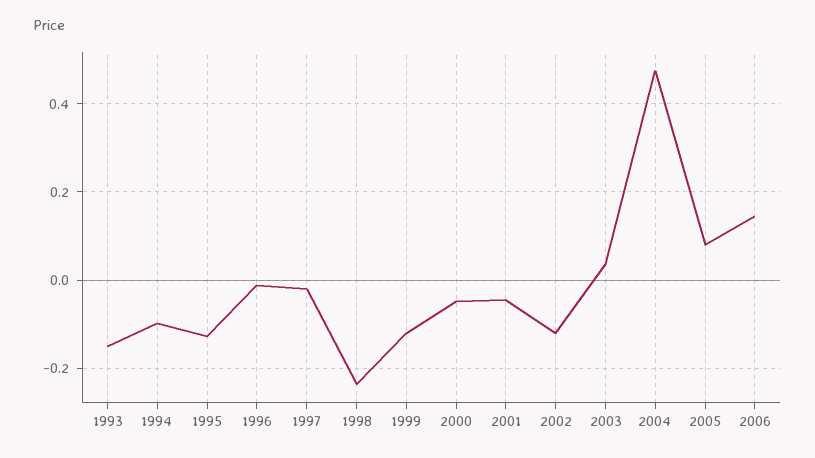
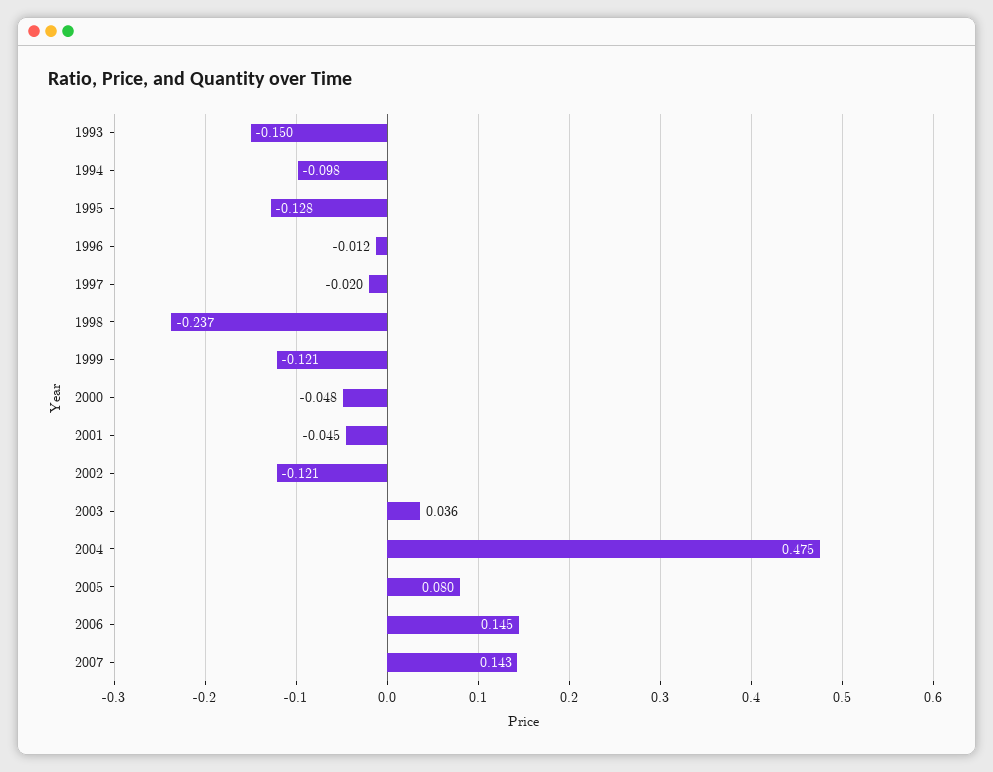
2007: none -> 0.143

